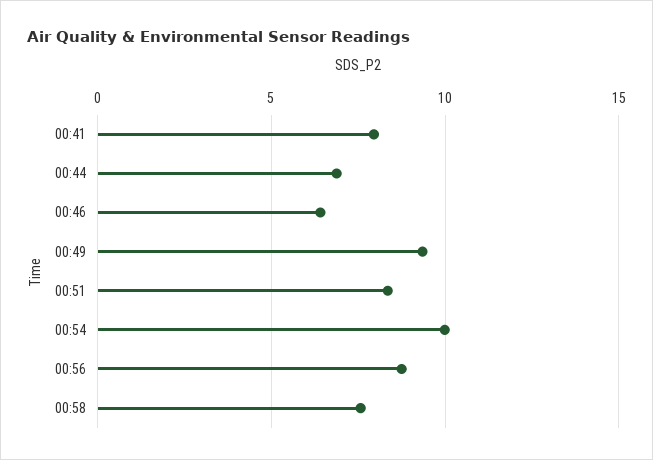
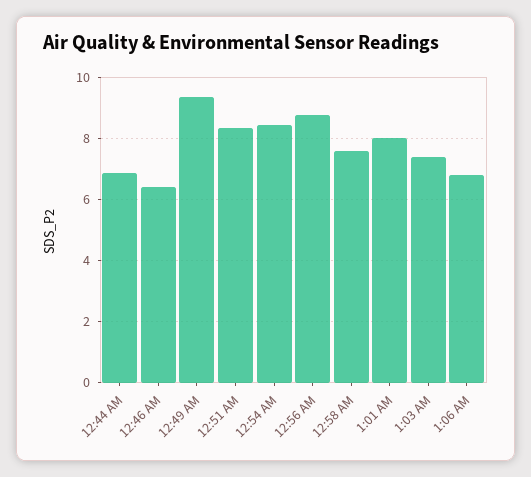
00:41: 8 -> none
00:54: 10 -> 8.4
1:01 AM: none -> 8
1:03 AM: none -> 7.4
1:06 AM: none -> 6.8

